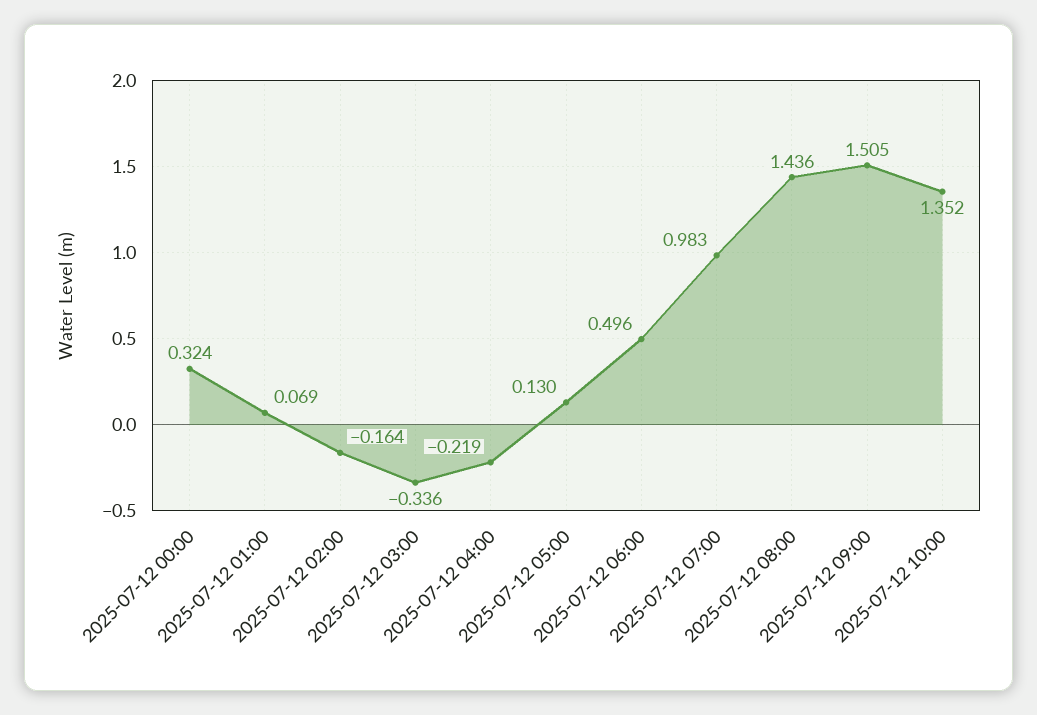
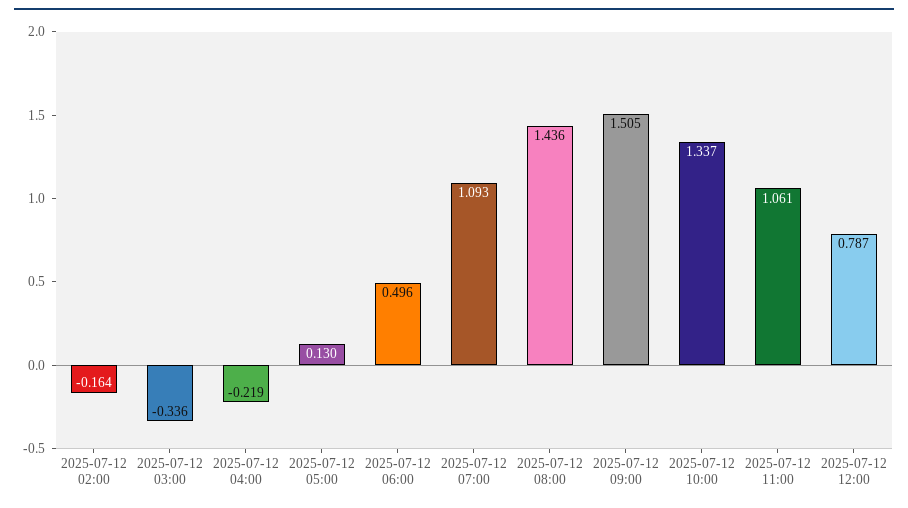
2025-07-12 00:00: 0.324 -> none
2025-07-12 01:00: 0.069 -> none
2025-07-12 07:00: 0.983 -> 1.093
2025-07-12 10:00: 1.352 -> 1.337
2025-07-12 11:00: none -> 1.061
2025-07-12 12:00: none -> 0.787

